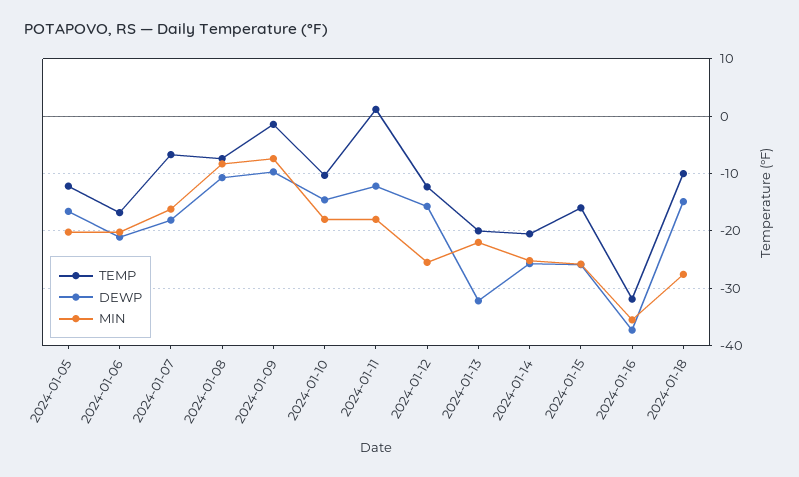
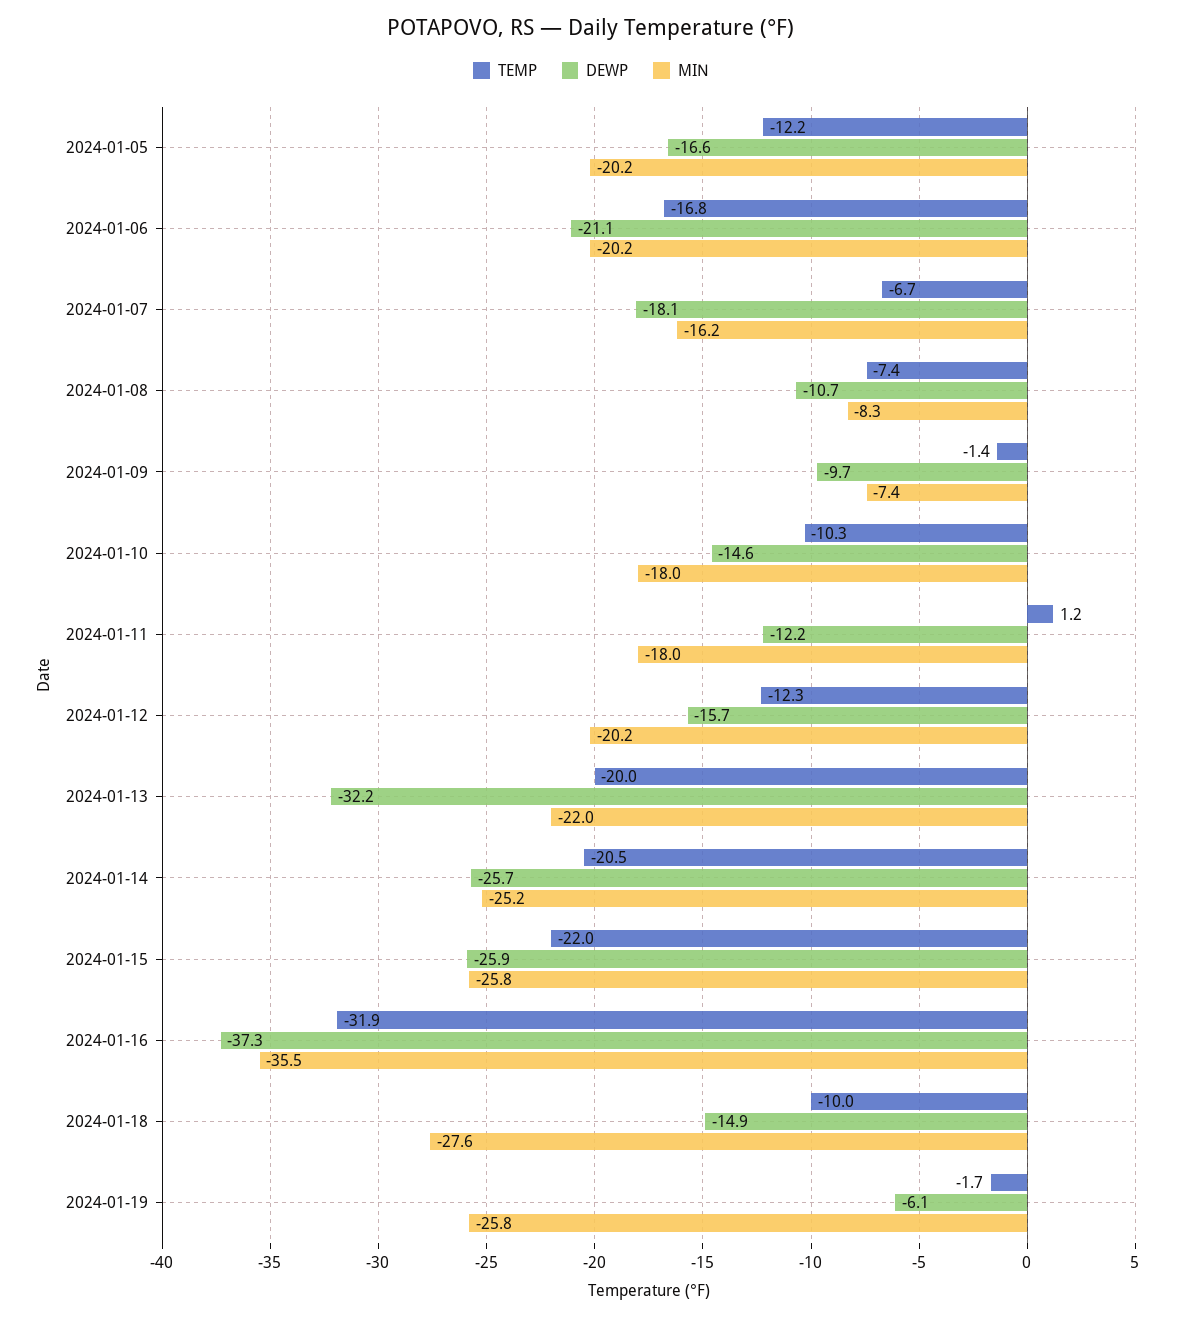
MIN, 2024-01-12: -26 -> -20.2
TEMP, 2024-01-15: -16 -> -22
TEMP, 2024-01-19: none -> -1.7
DEWP, 2024-01-19: none -> -6.1
MIN, 2024-01-19: none -> -25.8

